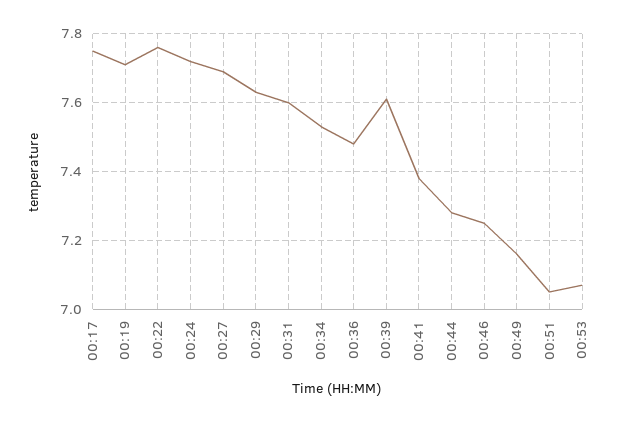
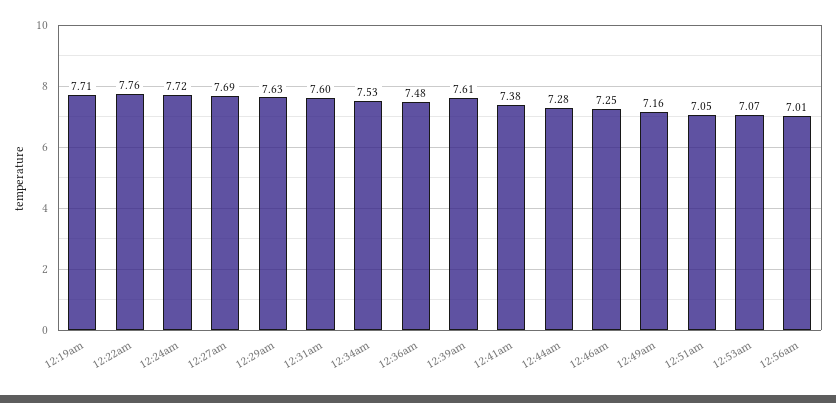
00:17: 7.75 -> none
12:56am: none -> 7.01

